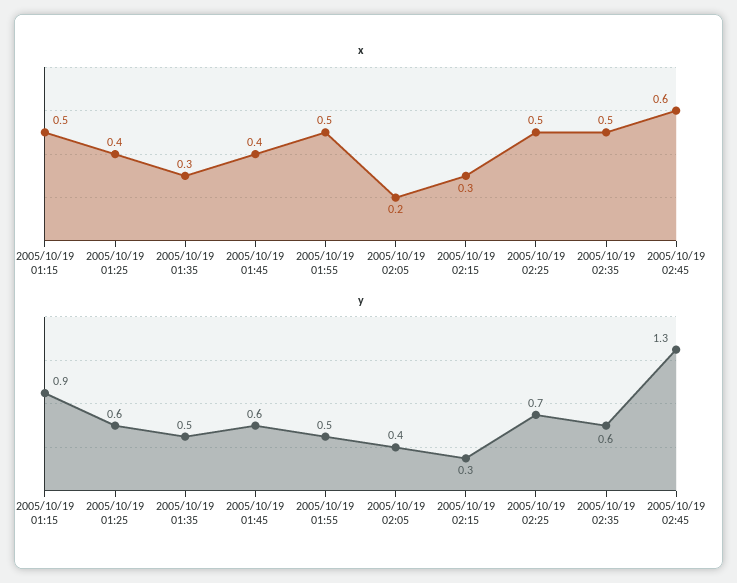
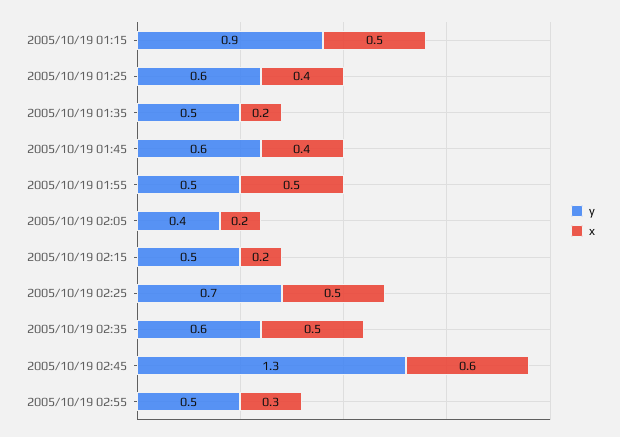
x, 2005/10/19 01:35: 0.3 -> 0.2
x, 2005/10/19 02:15: 0.3 -> 0.2
y, 2005/10/19 02:15: 0.3 -> 0.5
y, 2005/10/19 02:55: none -> 0.5
x, 2005/10/19 02:55: none -> 0.3

